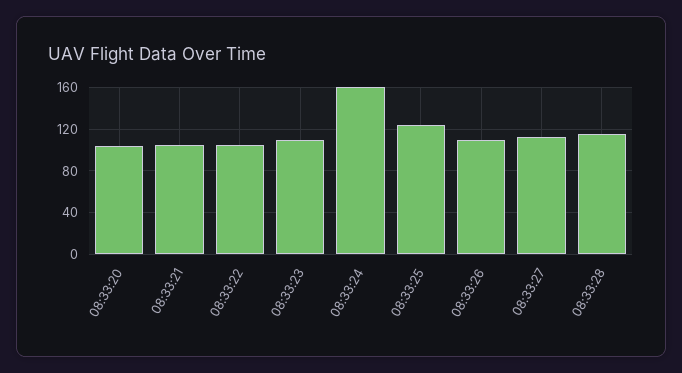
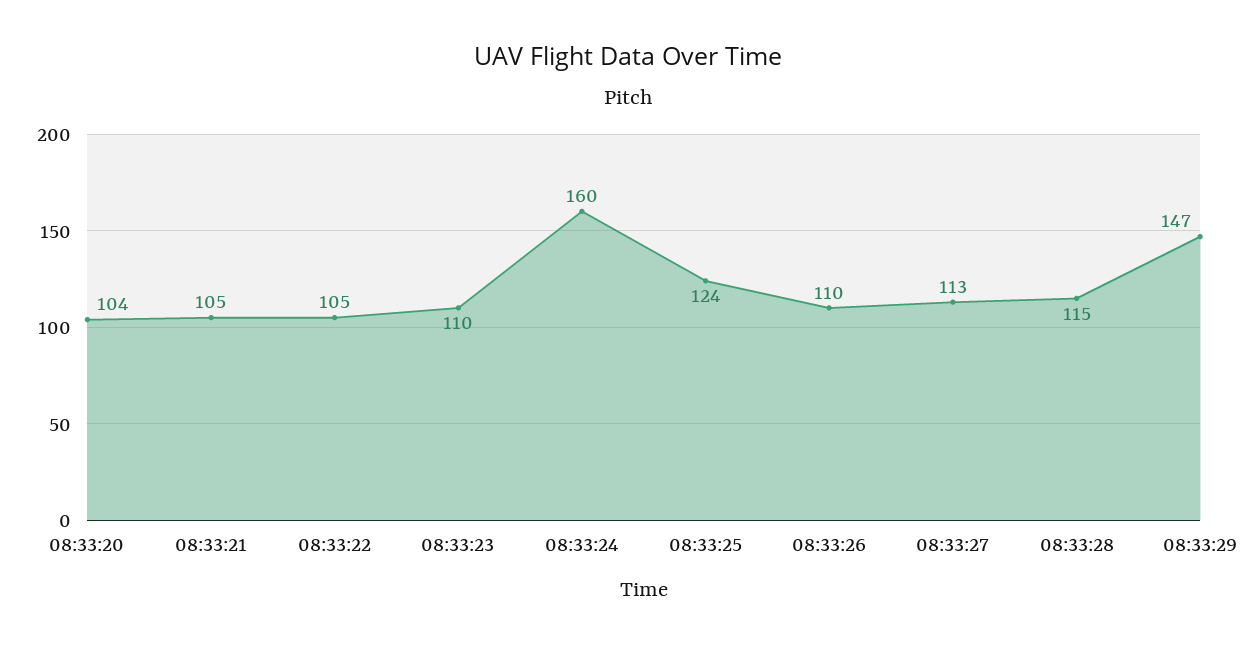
08:33:29: none -> 147

